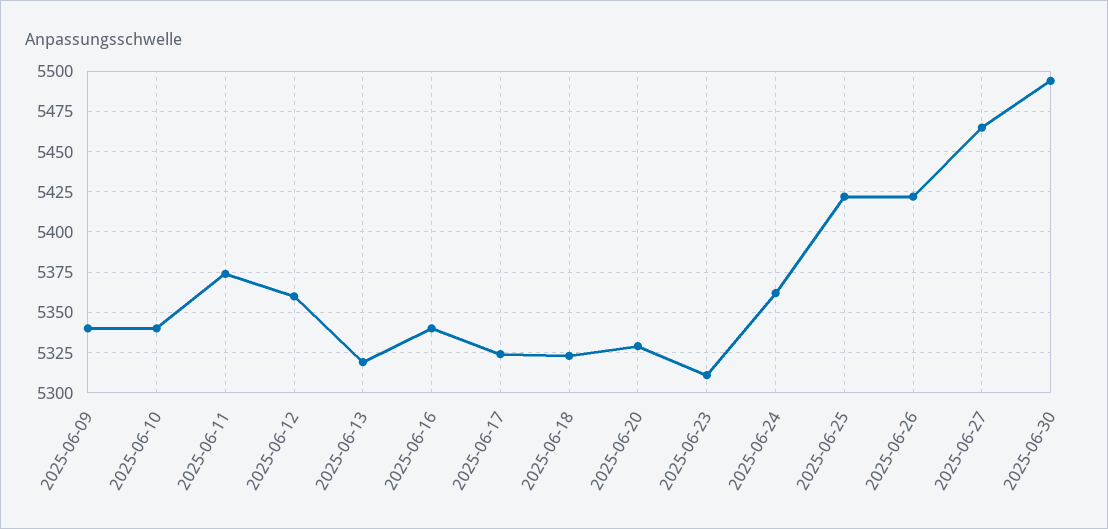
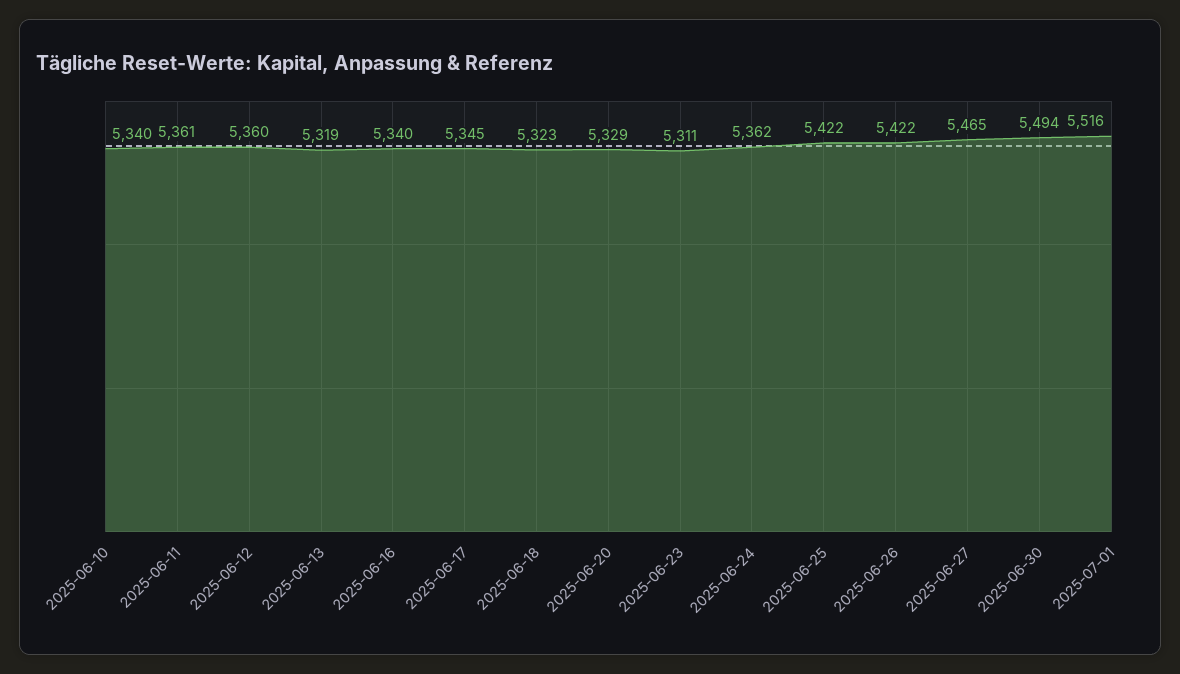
2025-06-09: 5340 -> none
2025-06-11: 5375 -> 5361
2025-06-17: 5325 -> 5345
2025-07-01: none -> 5516

